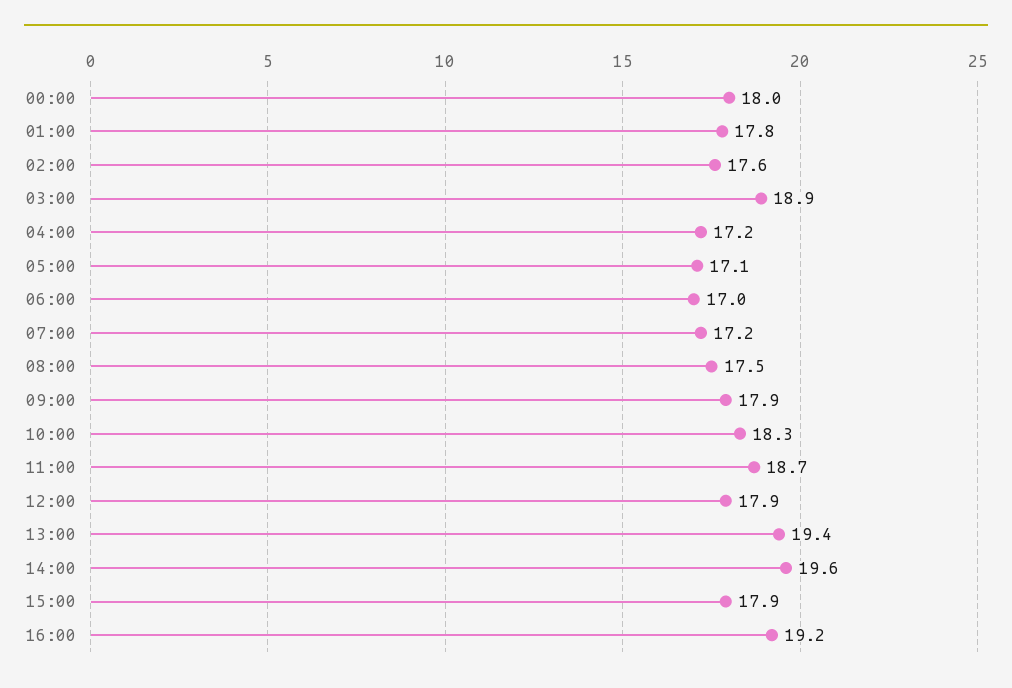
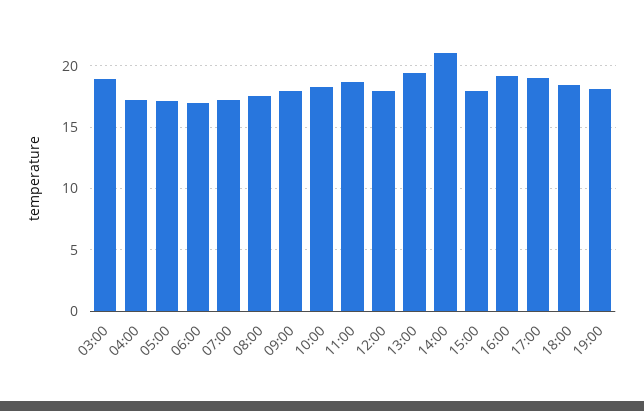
00:00: 18 -> none
01:00: 17.8 -> none
02:00: 17.6 -> none
14:00: 19.6 -> 21
17:00: none -> 19
18:00: none -> 18.5
19:00: none -> 18

